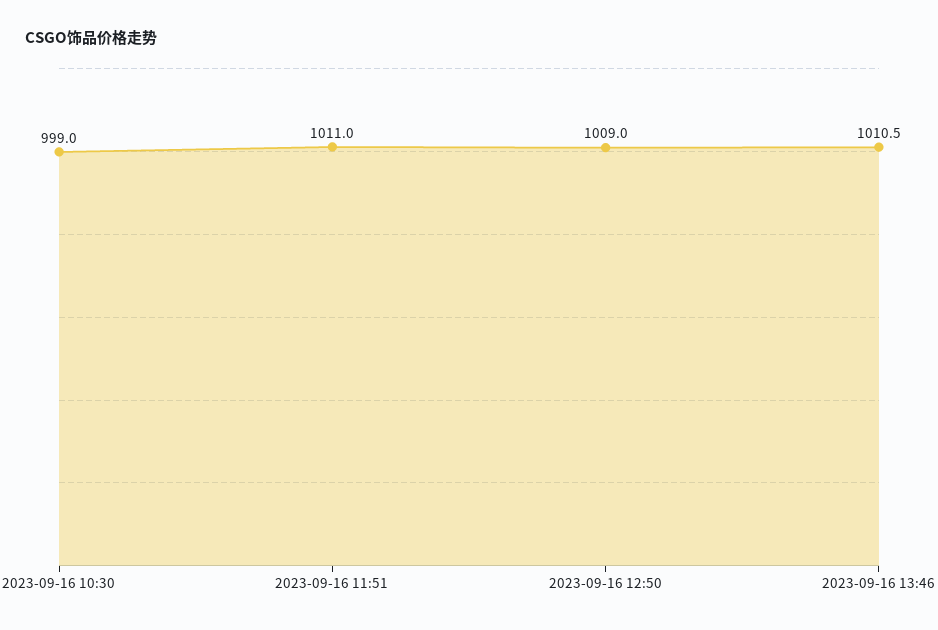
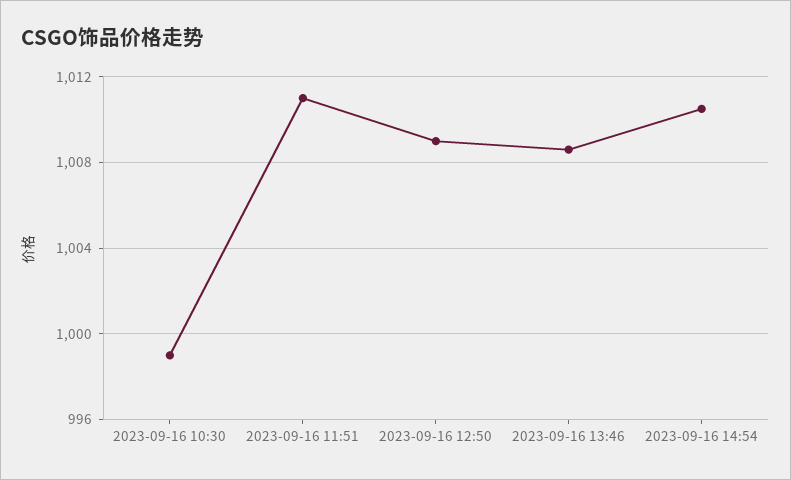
2023-09-16 13:46: 1010.5 -> 1008.5
2023-09-16 14:54: none -> 1010.5

